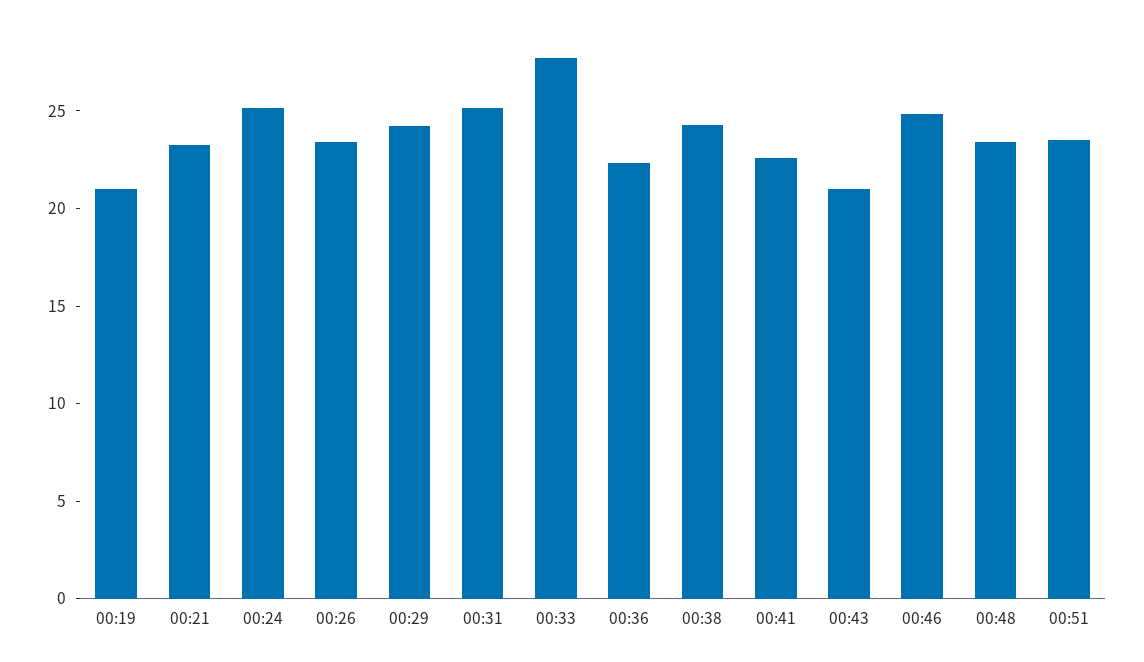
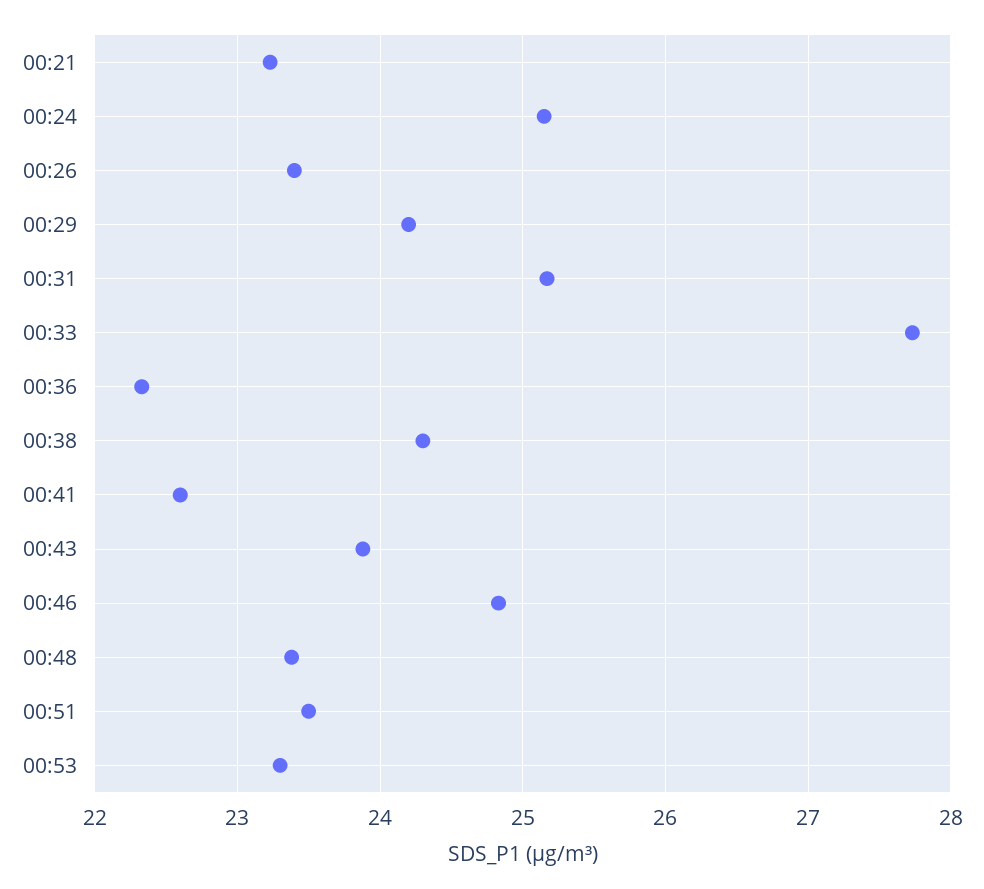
00:19: 21 -> none
00:43: 21 -> 23.9
00:53: none -> 23.3

